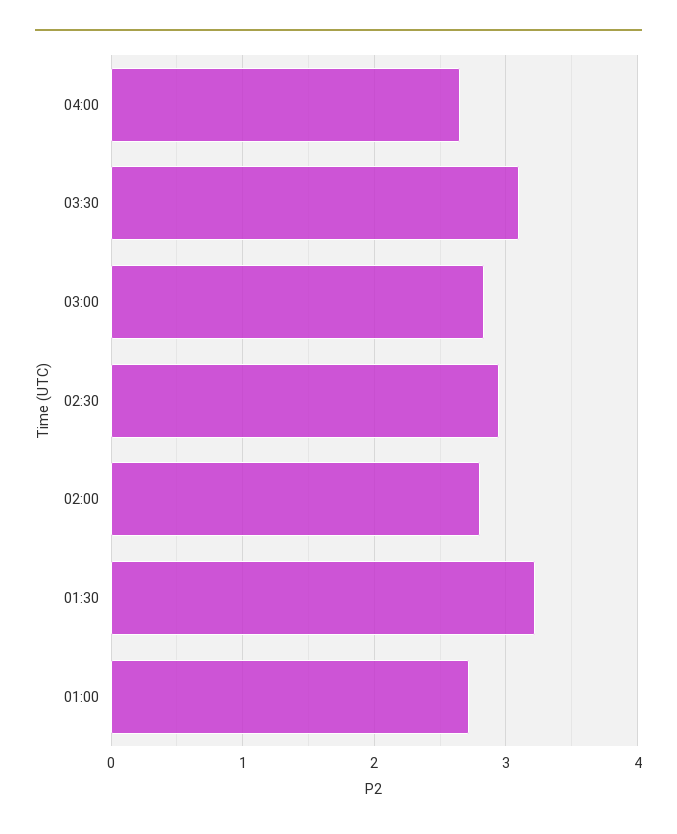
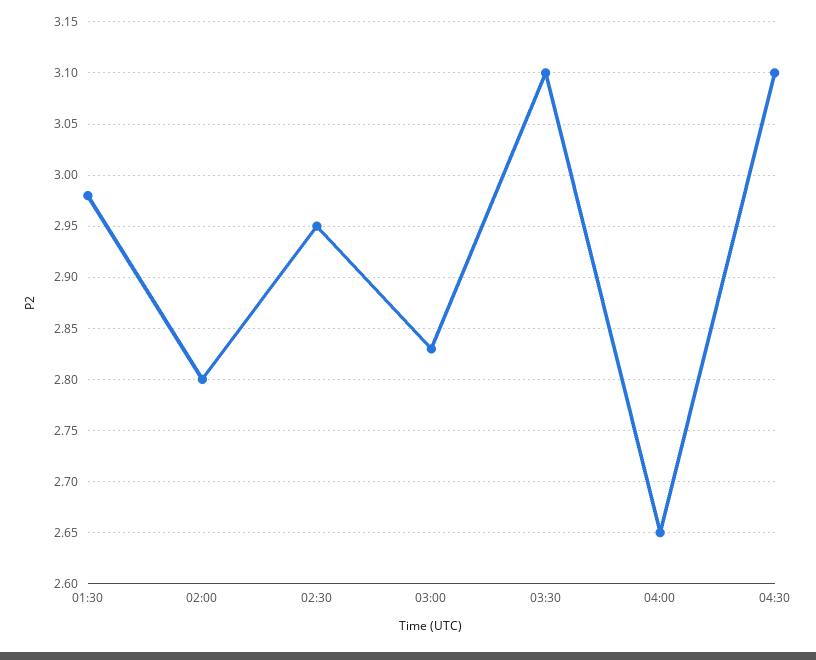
01:30: 3.2 -> 2.98
01:00: 2.7 -> none
04:30: none -> 3.1

